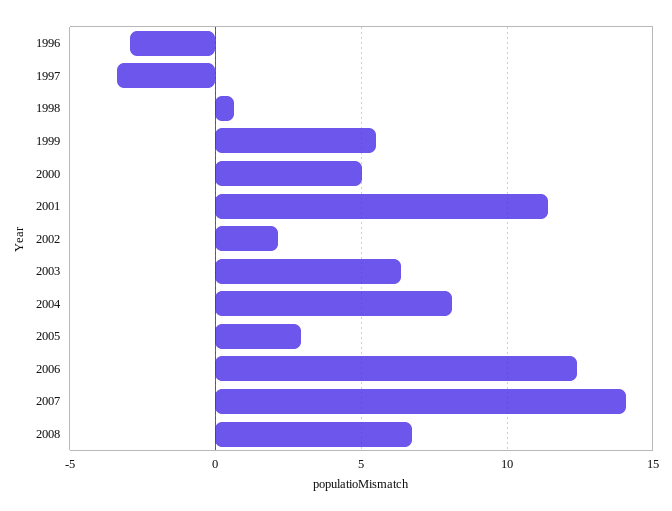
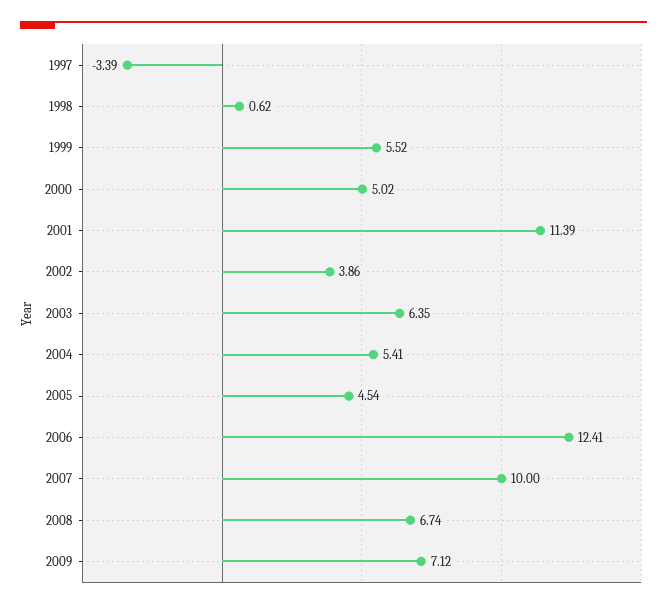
1996: -3 -> none
2002: 2 -> 3.86
2004: 8 -> 5.41
2005: 3 -> 4.54
2007: 14 -> 10
2009: none -> 7.12

